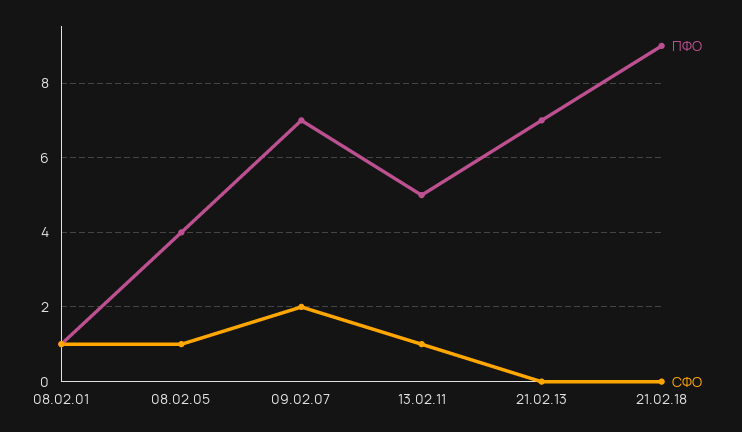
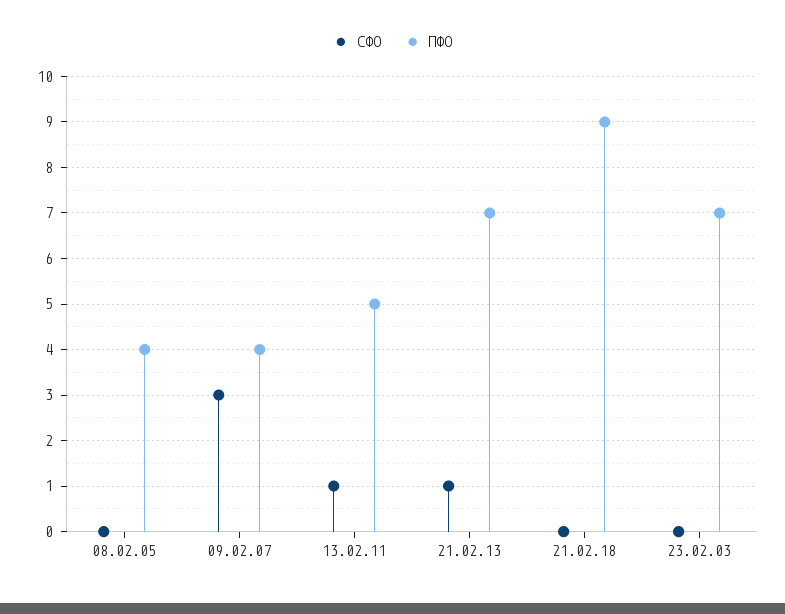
ПФО, 08.02.01: 1 -> none
СФО, 08.02.01: 1 -> none
СФО, 08.02.05: 1 -> 0
ПФО, 09.02.07: 7 -> 4
СФО, 09.02.07: 2 -> 3
СФО, 21.02.13: 0 -> 1
СФО, 23.02.03: none -> 0
ПФО, 23.02.03: none -> 7

